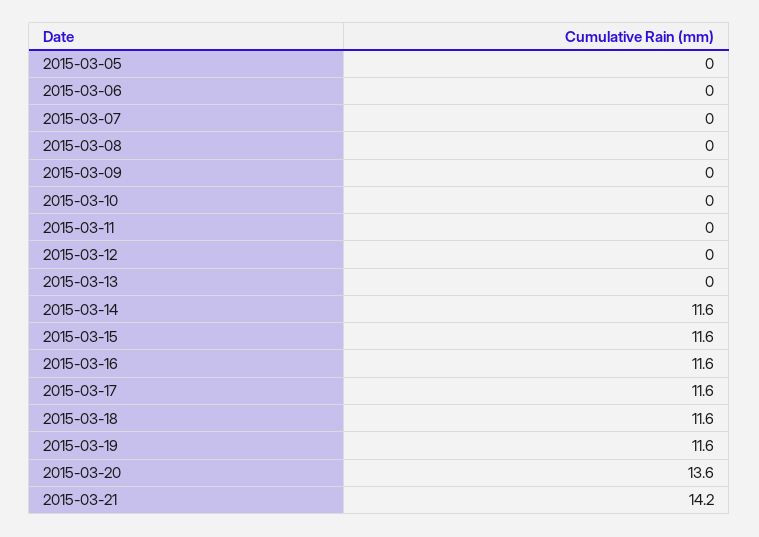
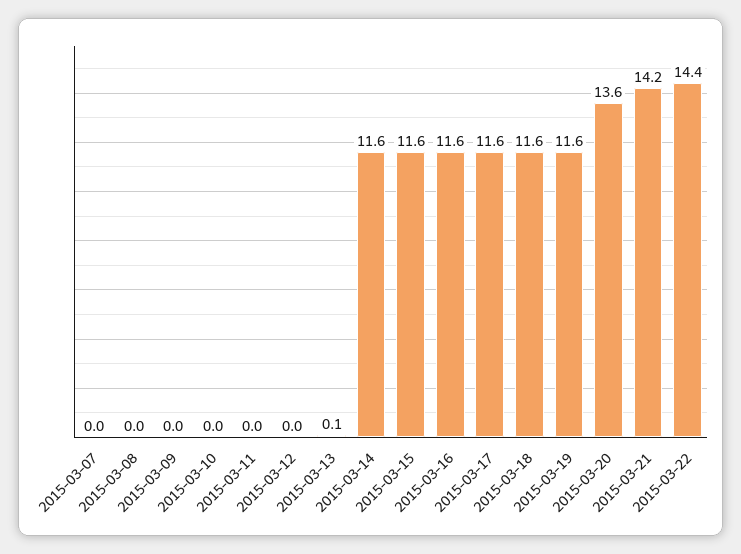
2015-03-05: 0 -> none
2015-03-06: 0 -> none
2015-03-13: 0 -> 0.1
2015-03-22: none -> 14.4

